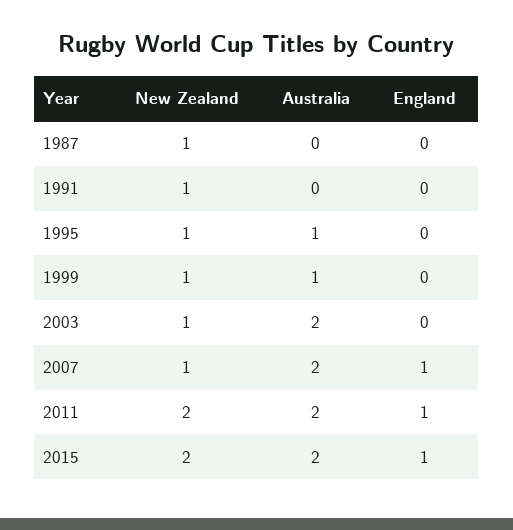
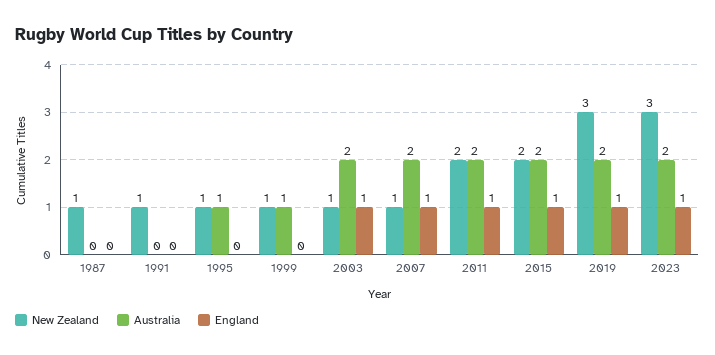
England, 2003: 0 -> 1
New Zealand, 2019: none -> 3
Australia, 2019: none -> 2
England, 2019: none -> 1
New Zealand, 2023: none -> 3
Australia, 2023: none -> 2
England, 2023: none -> 1

